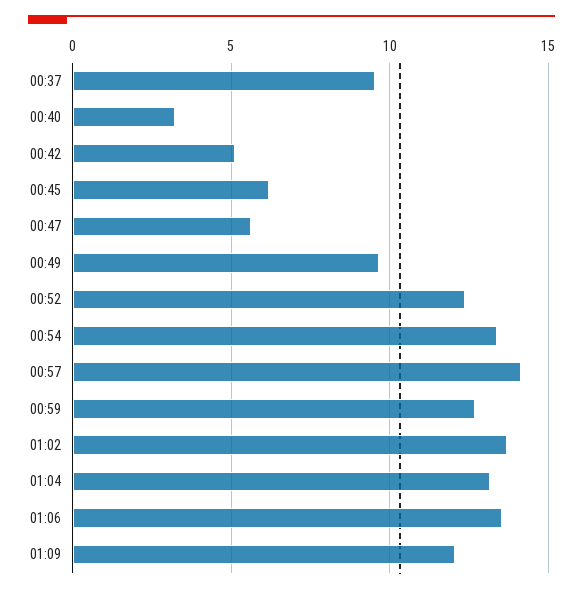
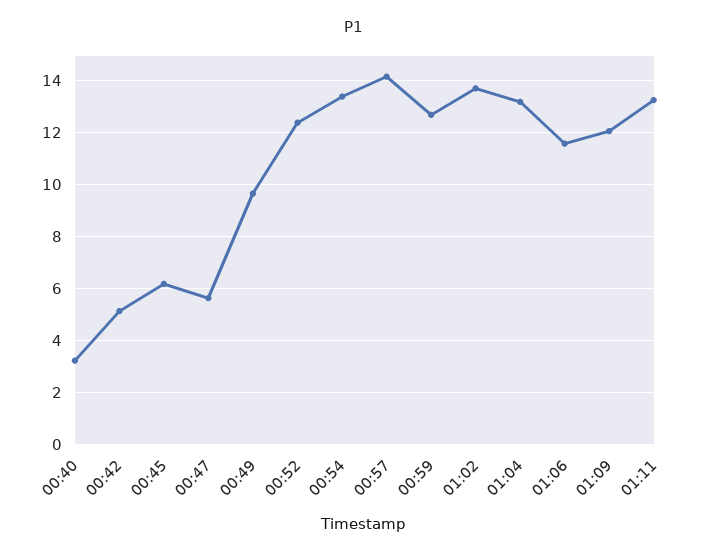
00:37: 9.5 -> none
01:06: 13.5 -> 11.5
01:11: none -> 13.25

